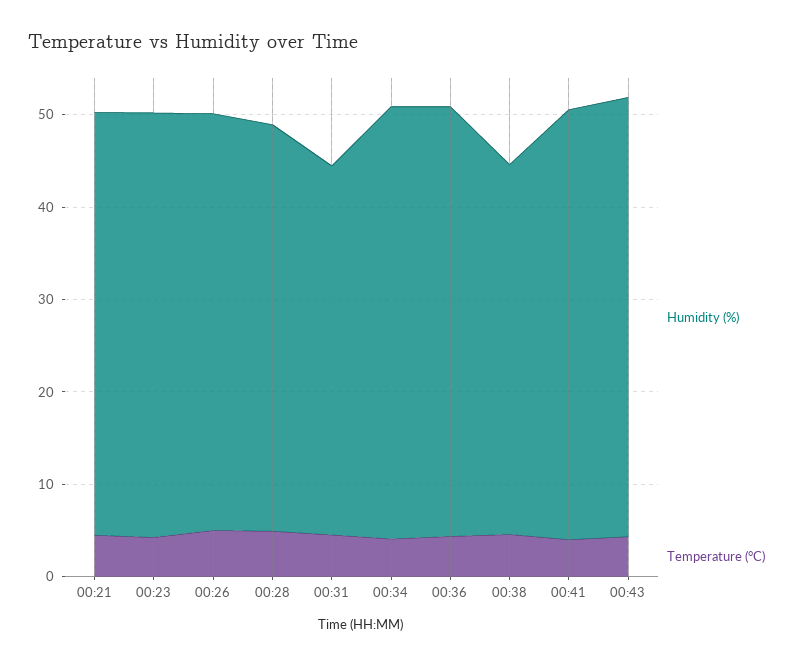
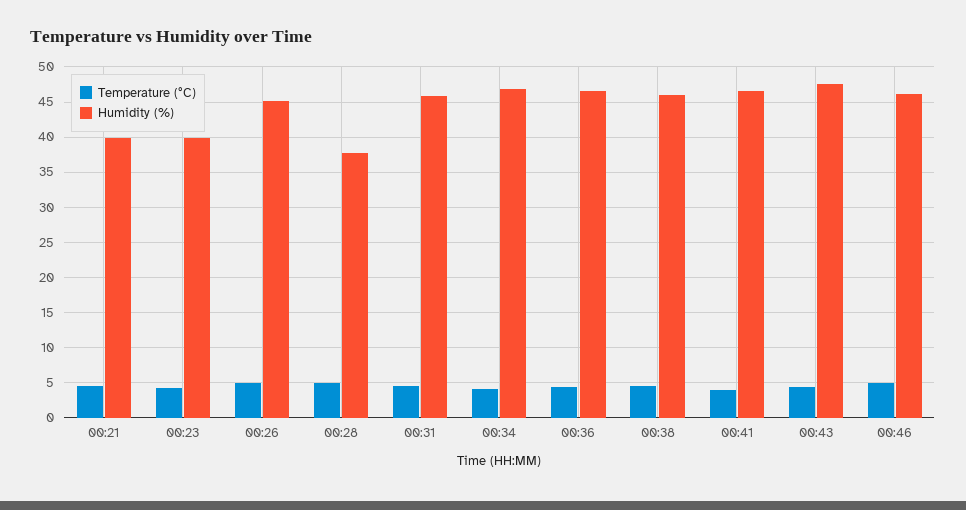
Humidity (%), 00:21: 46 -> 40
Humidity (%), 00:23: 46 -> 40
Humidity (%), 00:28: 44 -> 38
Humidity (%), 00:31: 40 -> 46
Humidity (%), 00:38: 40 -> 46
Temperature (°C), 00:46: none -> 5
Humidity (%), 00:46: none -> 46

